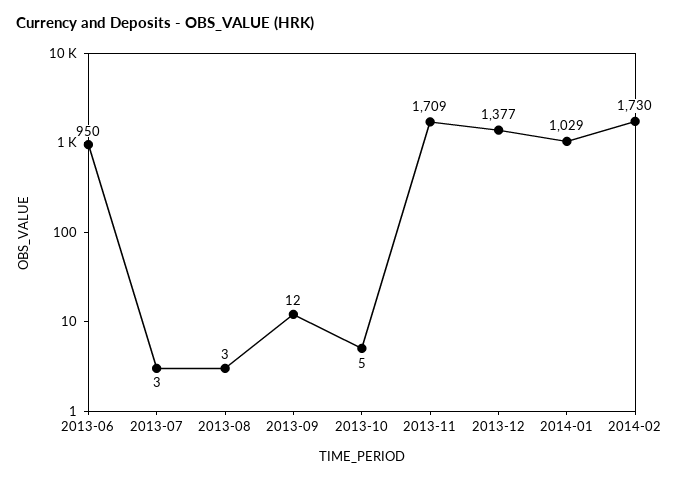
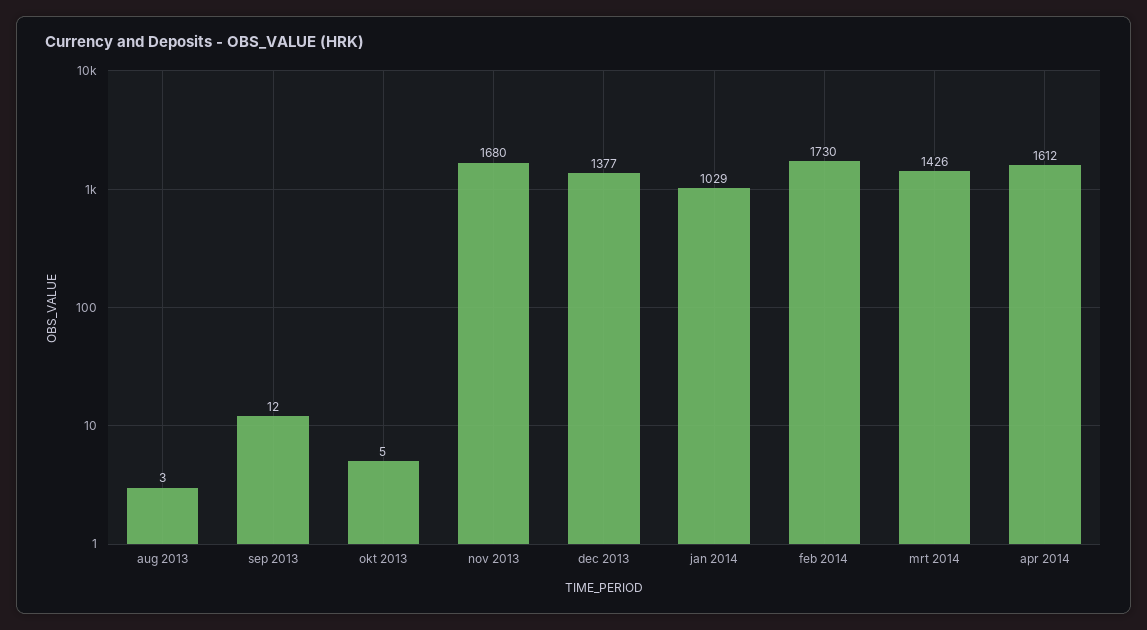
2013-06: 950 -> none
2013-07: 3 -> none
2013-11: 1709 -> 1680
mrt 2014: none -> 1426
apr 2014: none -> 1612

